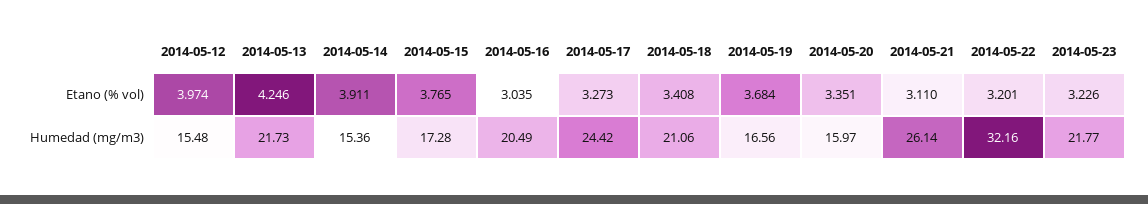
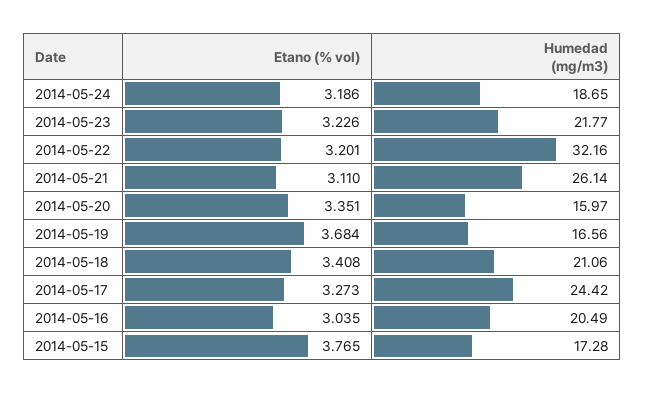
2014-05-12, Etano (% vol): 3.974 -> none
2014-05-13, Etano (% vol): 4.246 -> none
2014-05-14, Etano (% vol): 3.911 -> none
2014-05-12, Humedad (mg/m3): 15.48 -> none
2014-05-13, Humedad (mg/m3): 21.73 -> none
2014-05-14, Humedad (mg/m3): 15.36 -> none
2014-05-24, Etano (% vol): none -> 3.186
2014-05-24, Humedad (mg/m3): none -> 18.65

